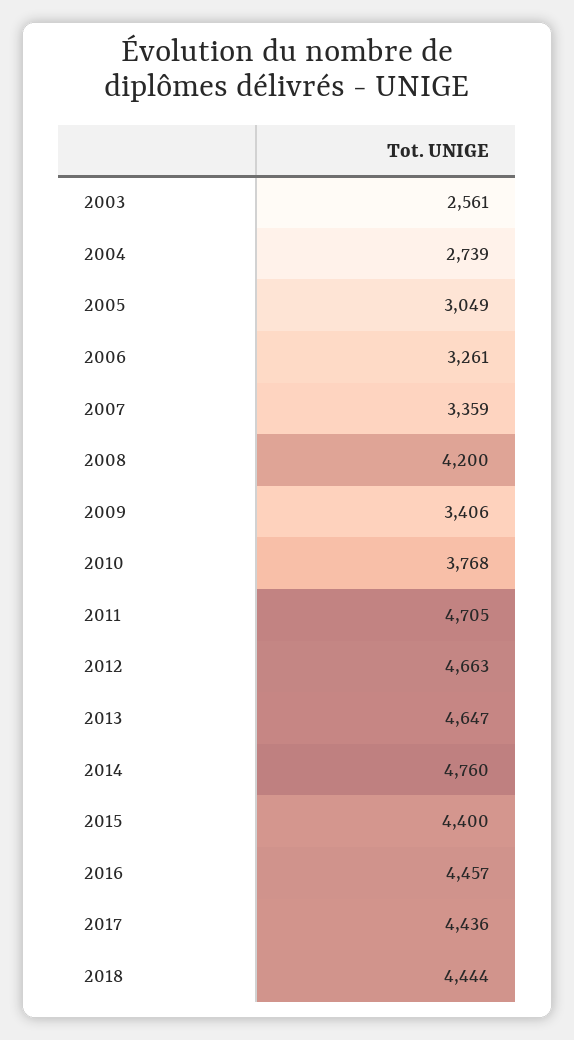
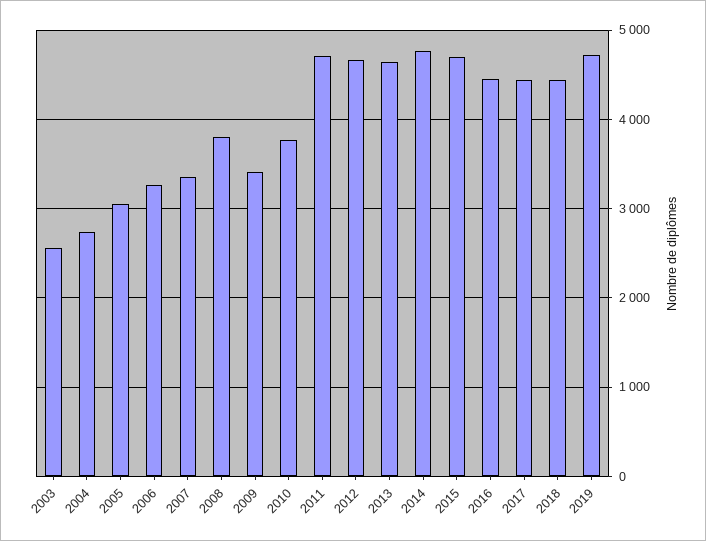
2008: 4200 -> 3800
2015: 4400 -> 4700
2019: none -> 4700

